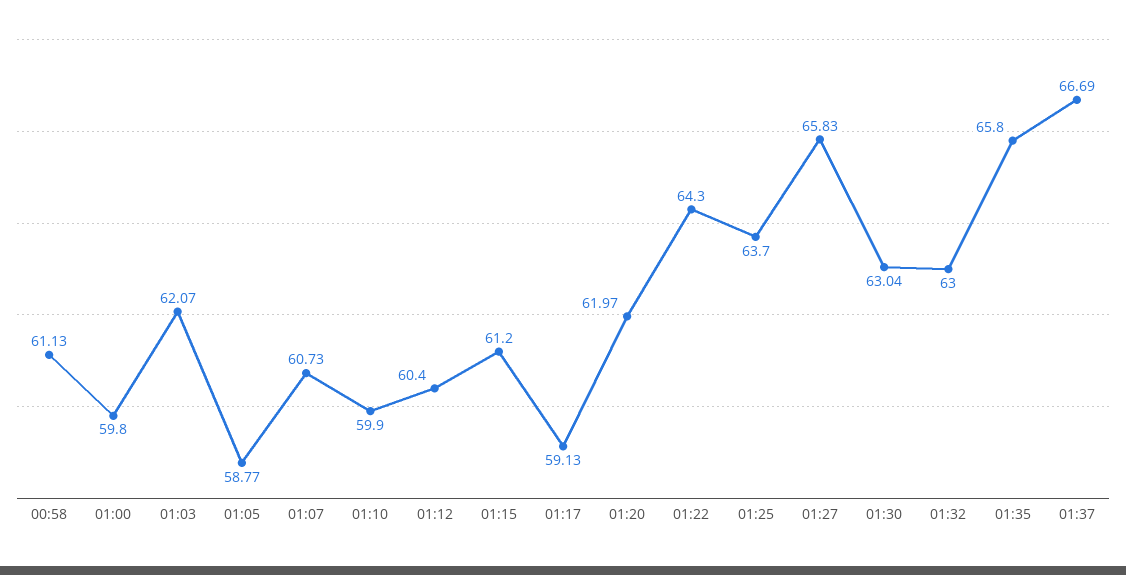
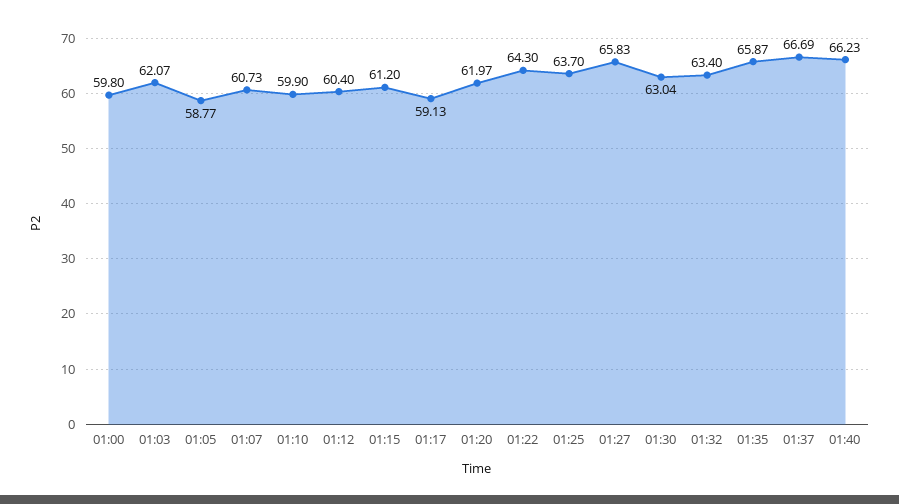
00:58: 61.13 -> none
01:32: 63 -> 63.4
01:35: 65.8 -> 65.87
01:40: none -> 66.23

